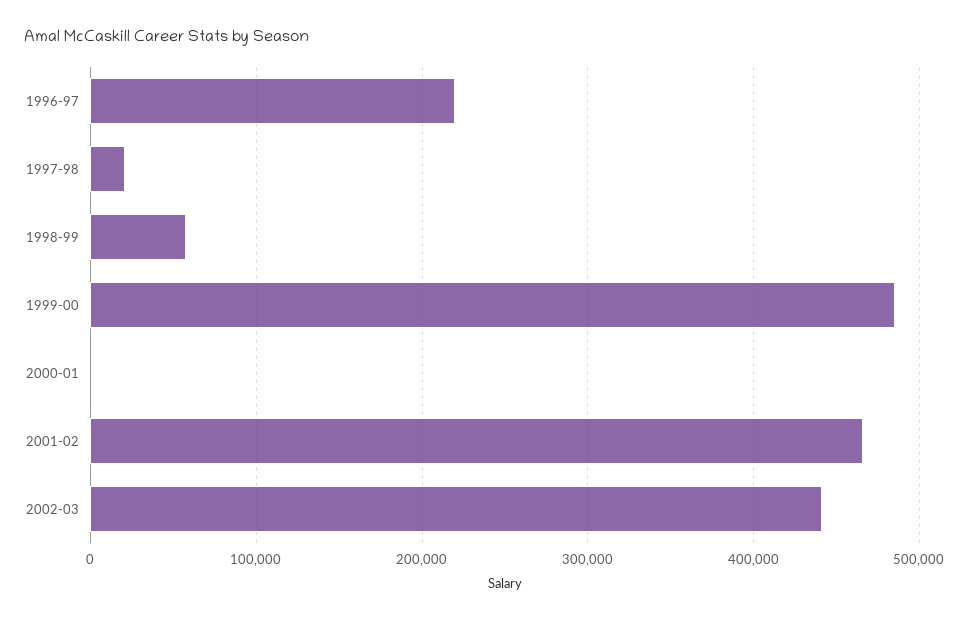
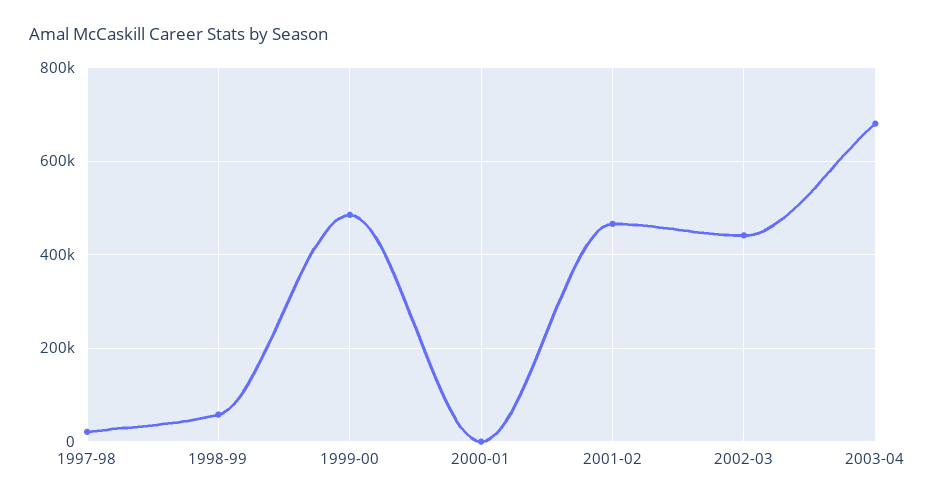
1996-97: 220000 -> none
2003-04: none -> 680000

